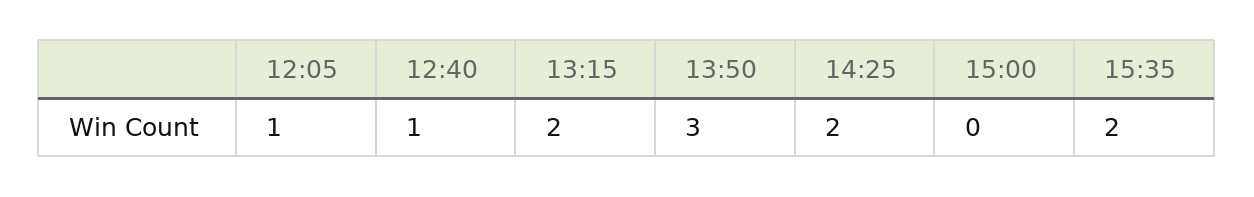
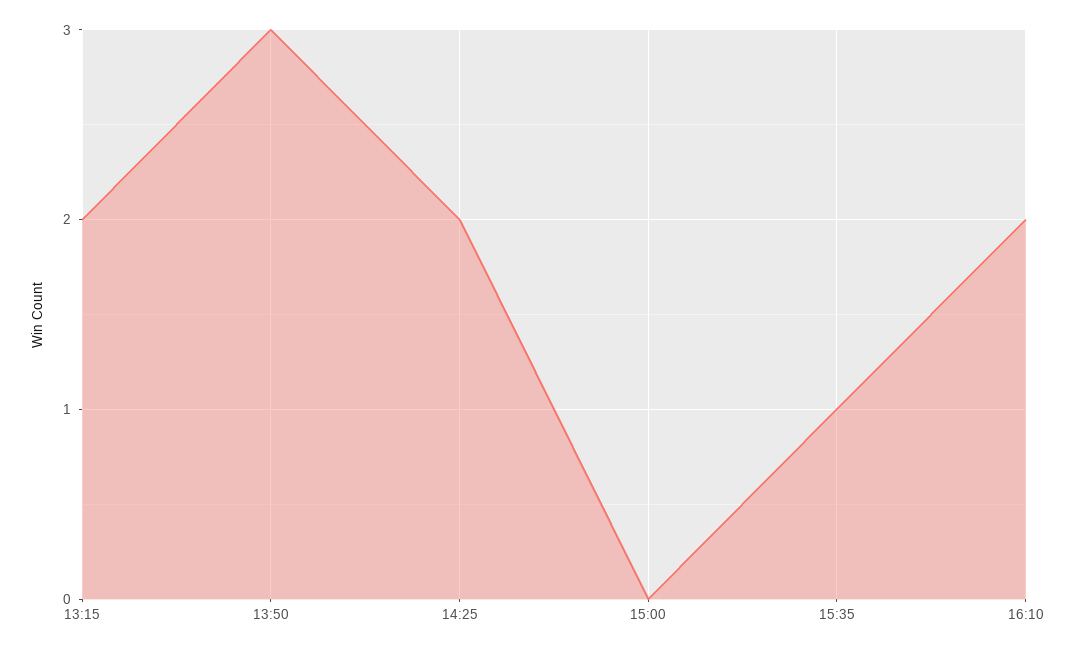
12:05: 1 -> none
12:40: 1 -> none
15:35: 2 -> 1
16:10: none -> 2

